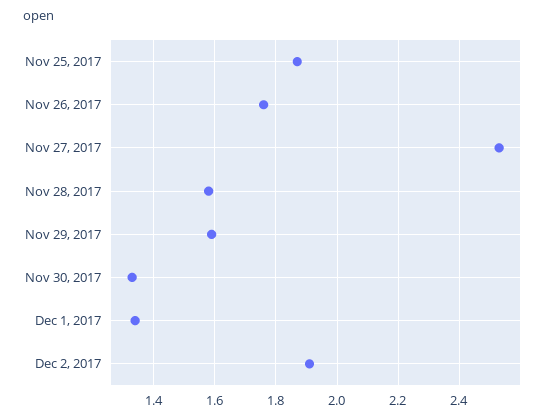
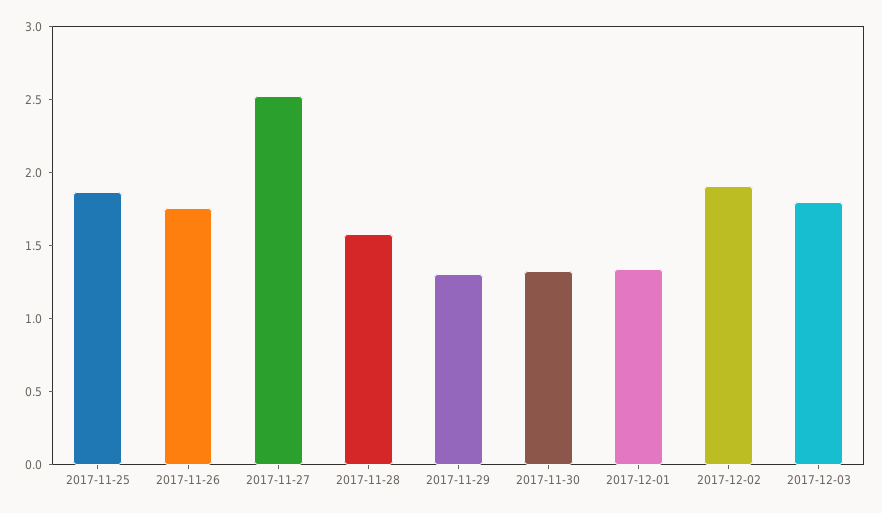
Nov 29, 2017: 1.6 -> 1.3
2017-12-03: none -> 1.8

